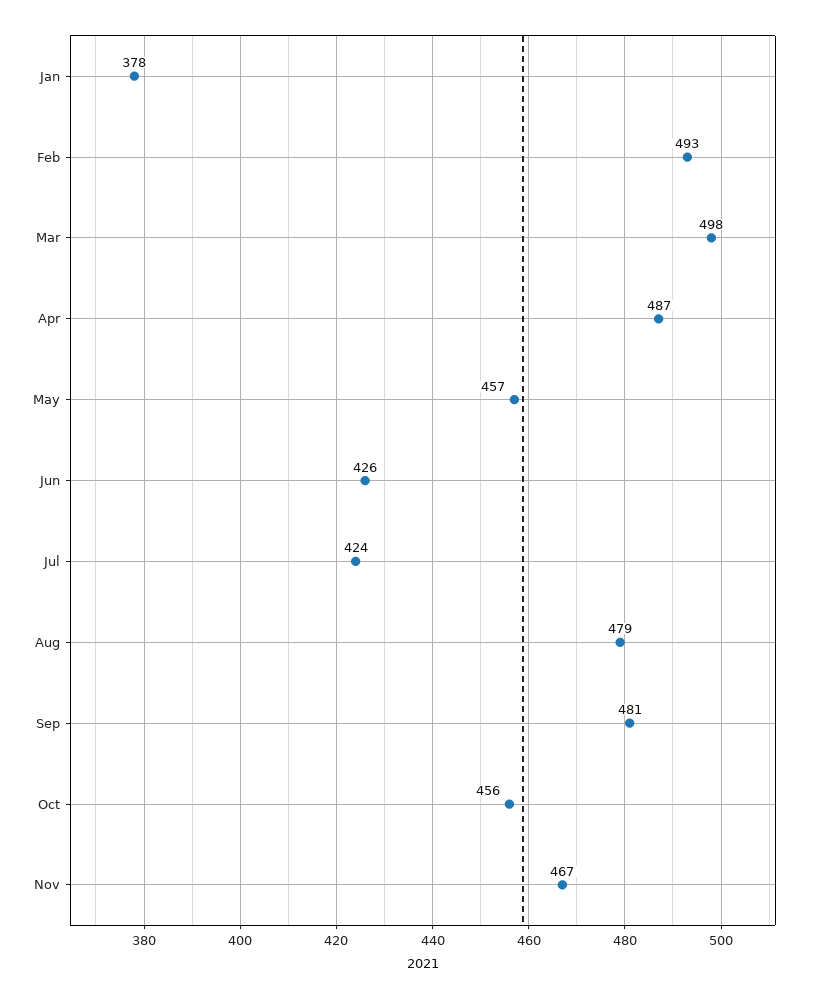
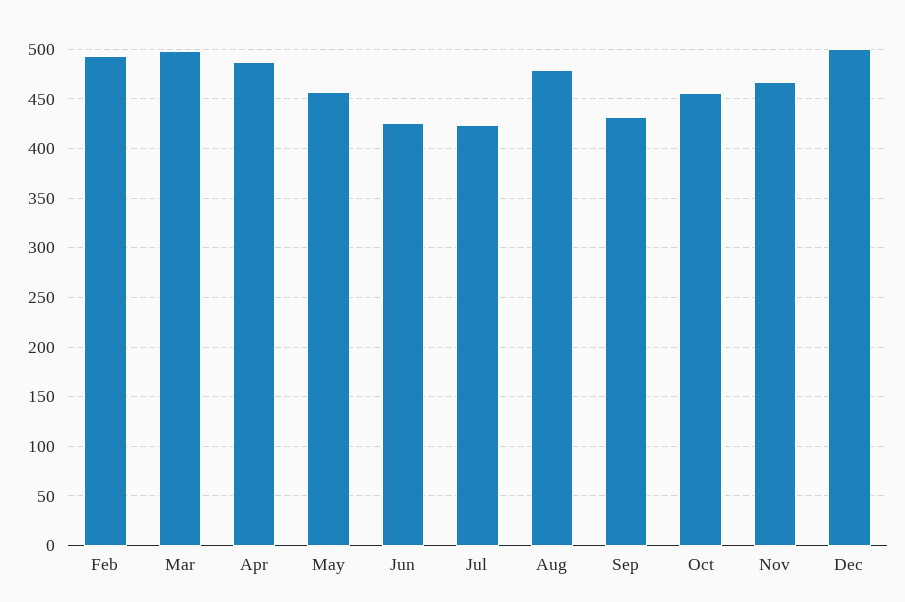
Jan: 378 -> none
Sep: 481 -> 430
Dec: none -> 500

